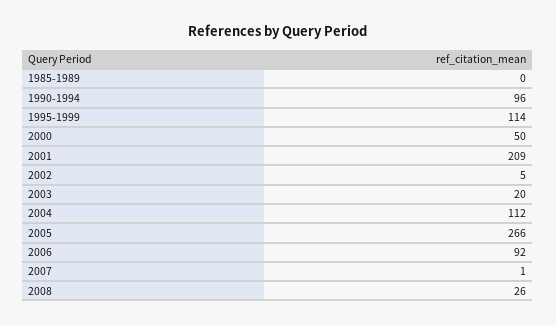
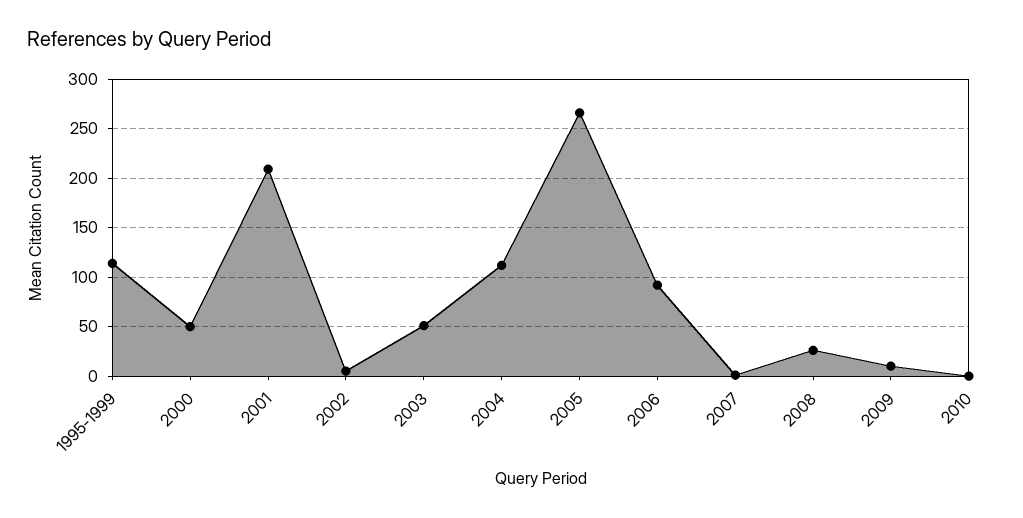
1985-1989: 0 -> none
1990-1994: 96 -> none
2003: 20 -> 50
2009: none -> 10
2010: none -> 0

